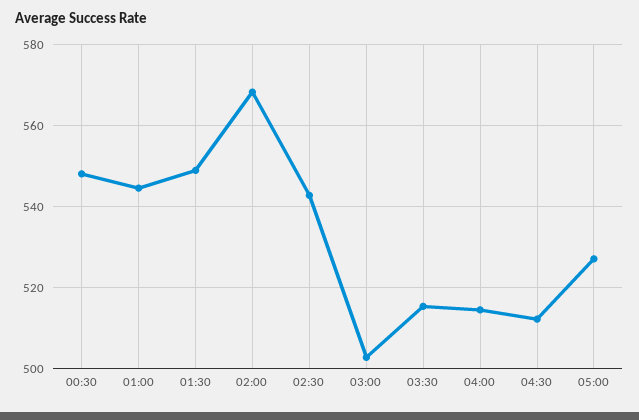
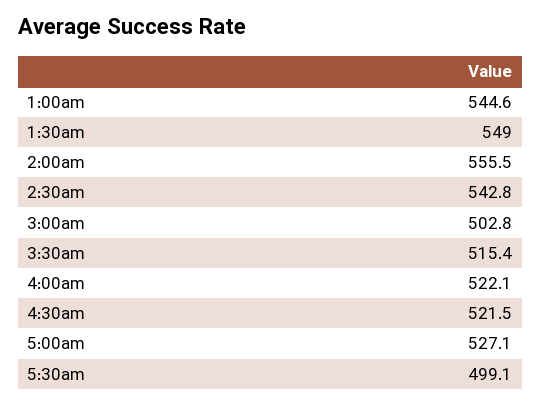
00:30: 548 -> none
02:00: 568 -> 555.5
04:00: 514 -> 522.1
04:30: 512 -> 521.5
5:30am: none -> 499.1

